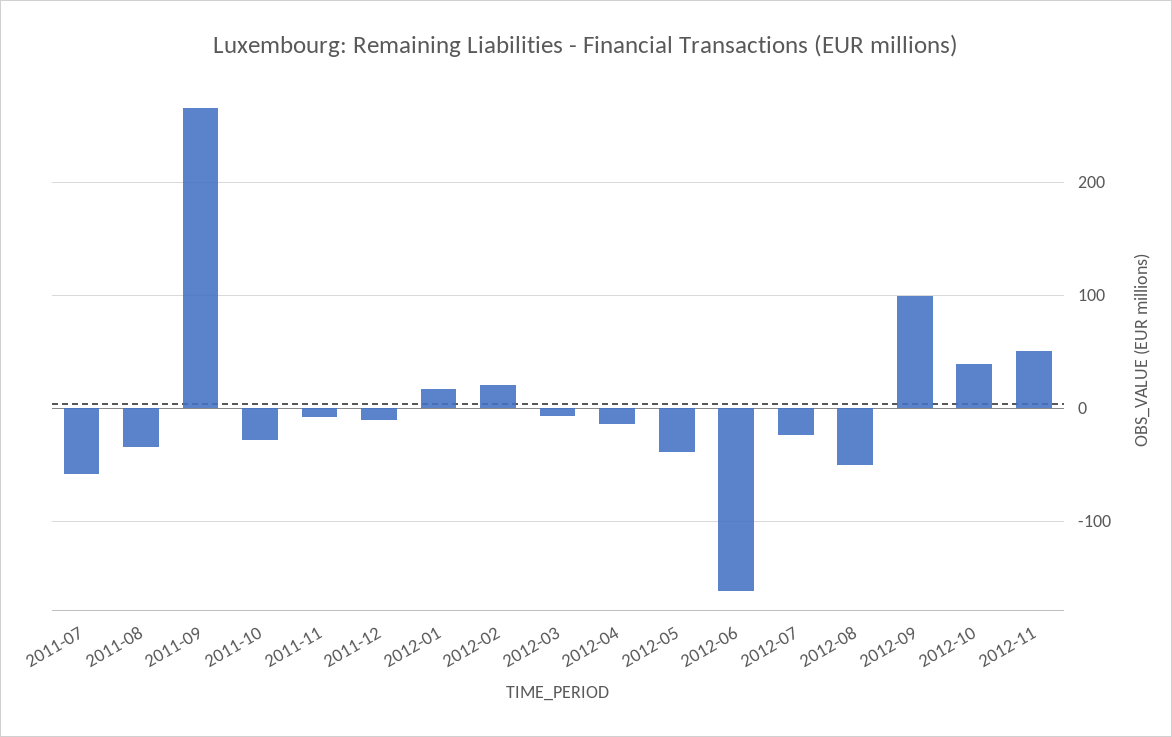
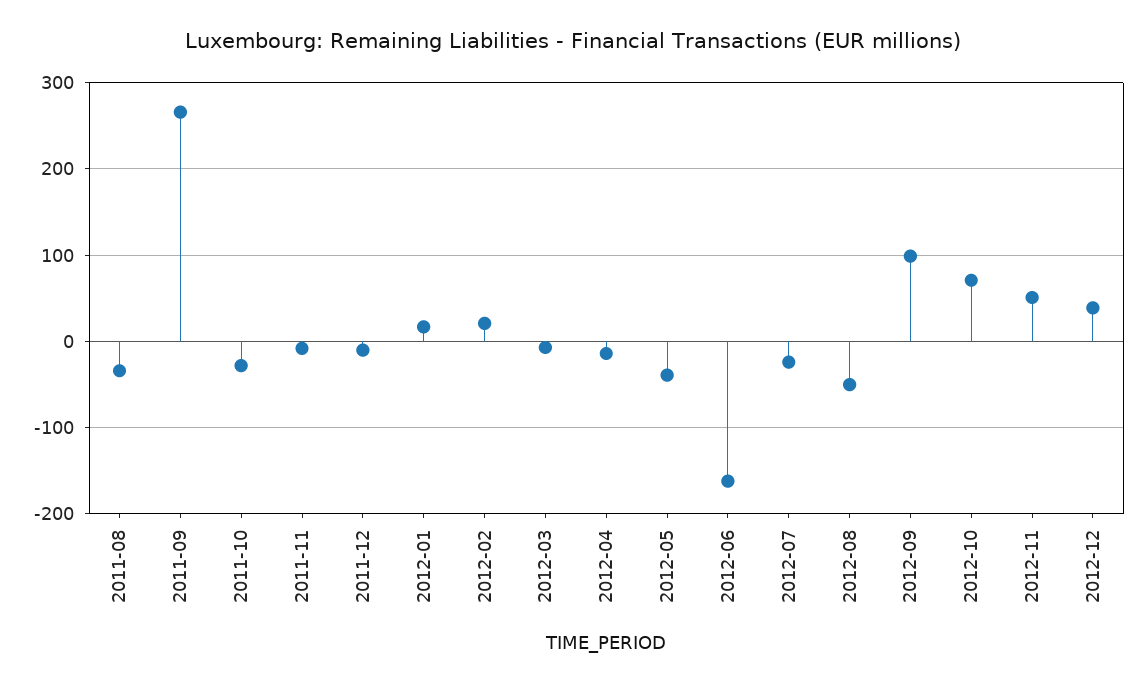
2011-07: -60 -> none
2012-10: 40 -> 70
2012-12: none -> 40

